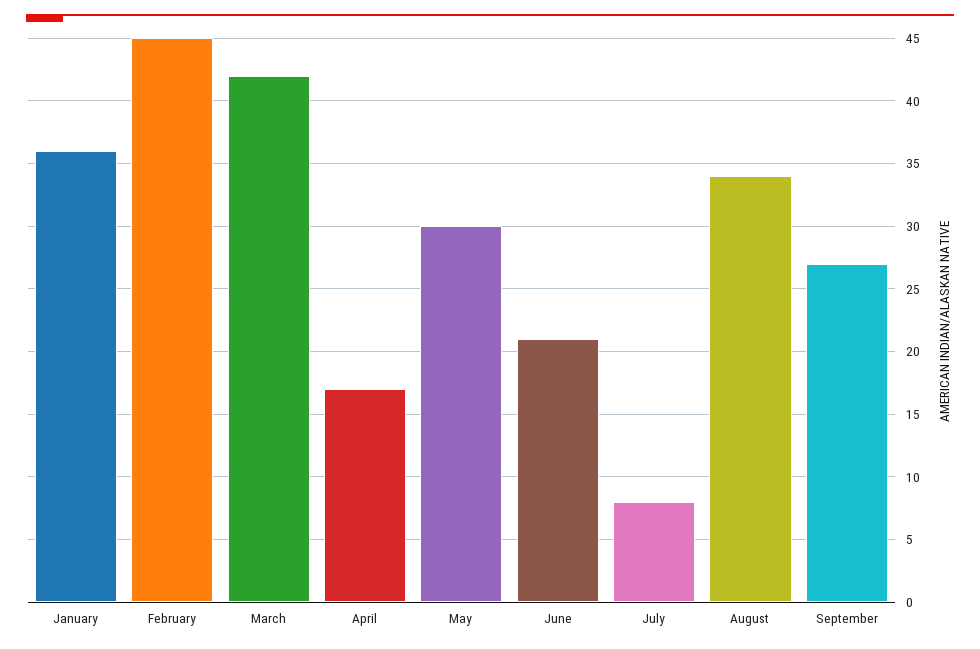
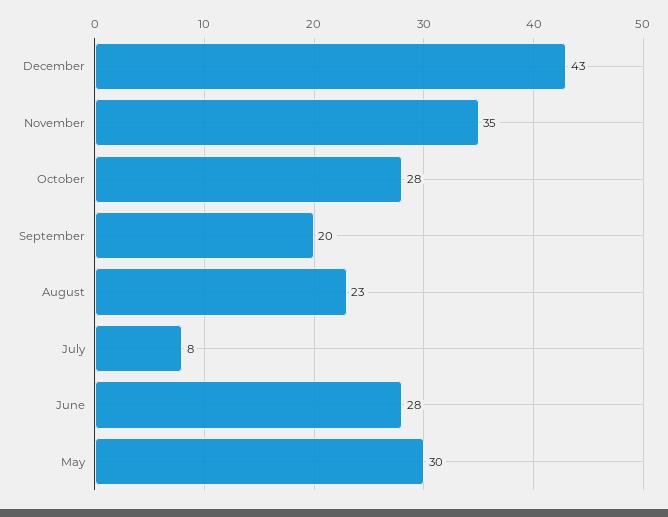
January: 36 -> none
February: 45 -> none
March: 42 -> none
April: 17 -> none
June: 21 -> 28
August: 34 -> 23
September: 27 -> 20
December: none -> 43
November: none -> 35
October: none -> 28

